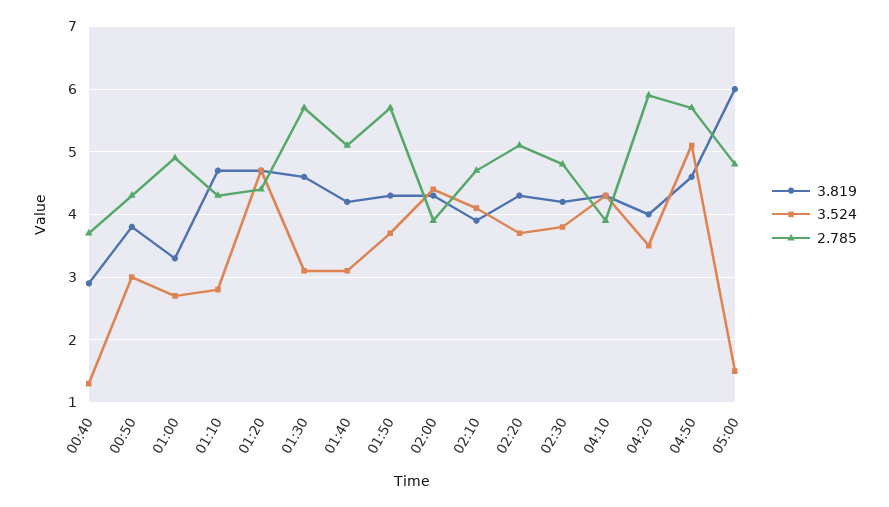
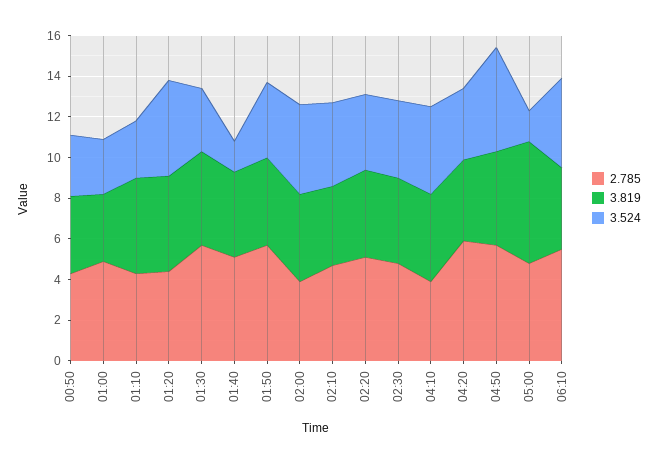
3.819, 00:40: 2.9 -> none
3.524, 00:40: 1.3 -> none
2.785, 00:40: 3.7 -> none
3.524, 01:40: 3.1 -> 1.5
2.785, 06:10: none -> 5.5
3.819, 06:10: none -> 4
3.524, 06:10: none -> 4.5

